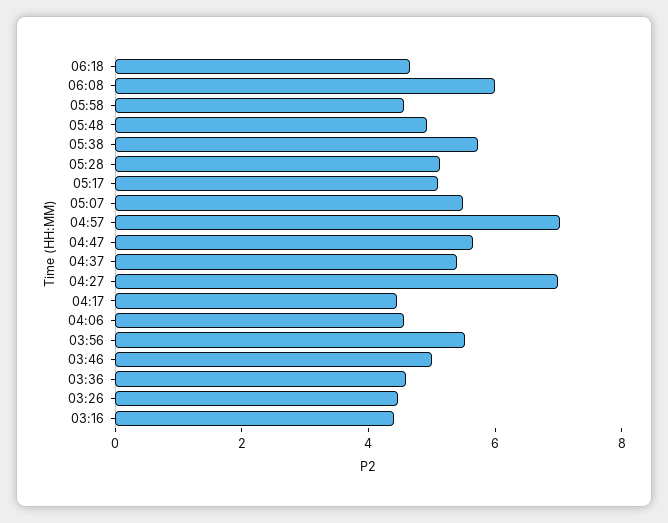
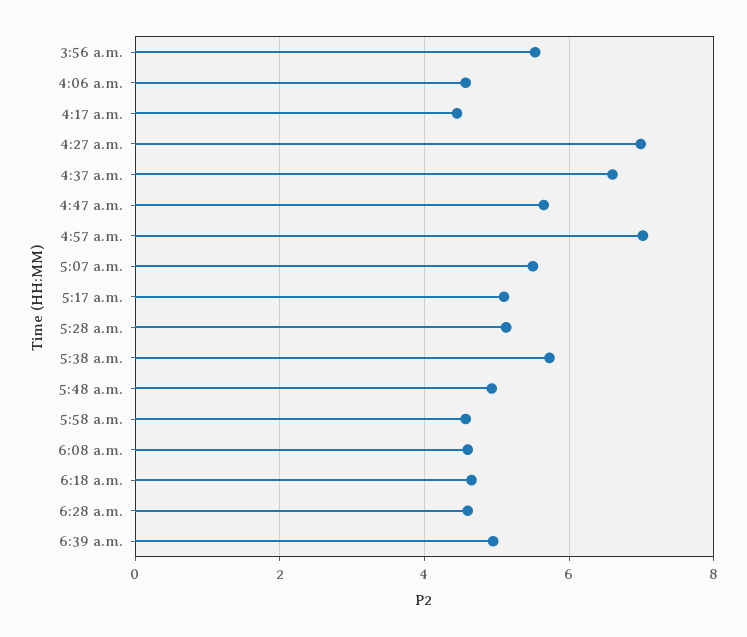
06:08: 6 -> 4.6
04:37: 5.5 -> 6.6
03:46: 5 -> none
03:36: 4.5 -> none
03:26: 4.5 -> none
03:16: 4.5 -> none
6:28 a.m.: none -> 4.6
6:39 a.m.: none -> 5

